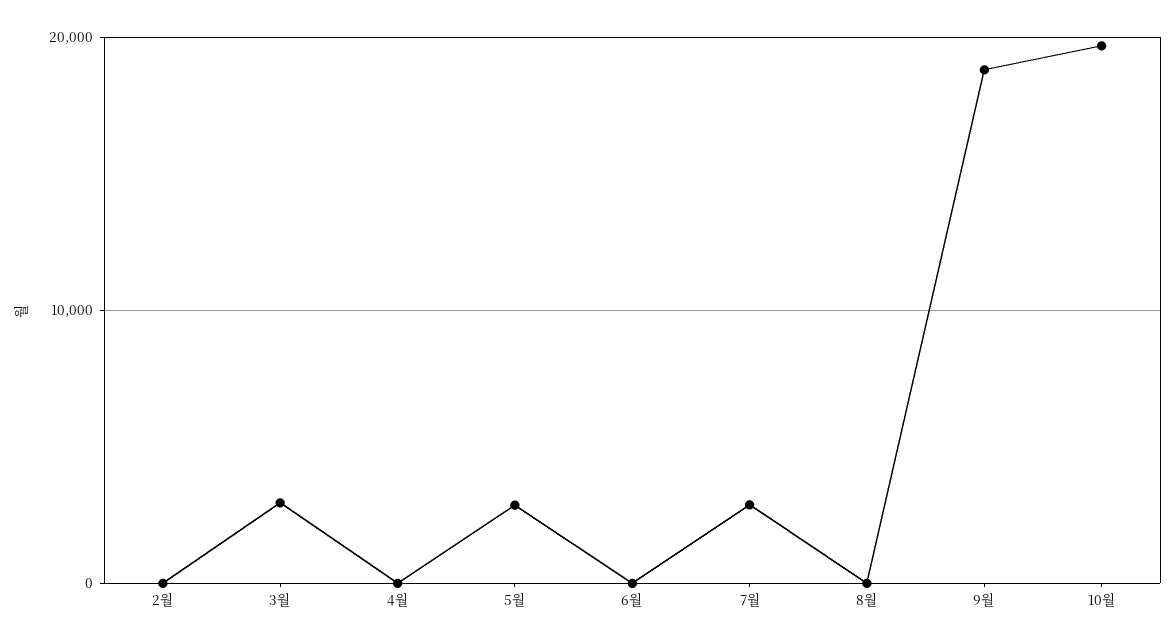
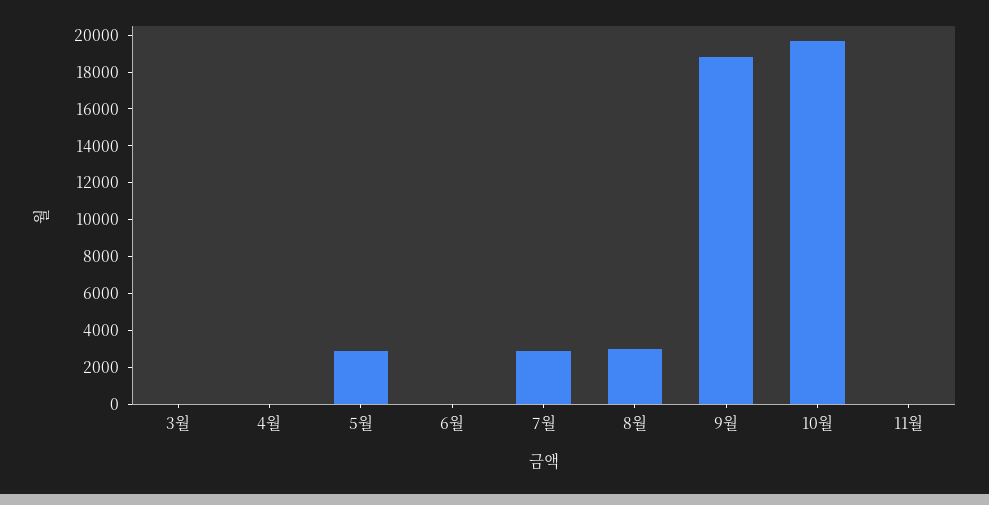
2월: 0 -> none
3월: 3000 -> 0
8월: 0 -> 3000
11월: none -> 0

